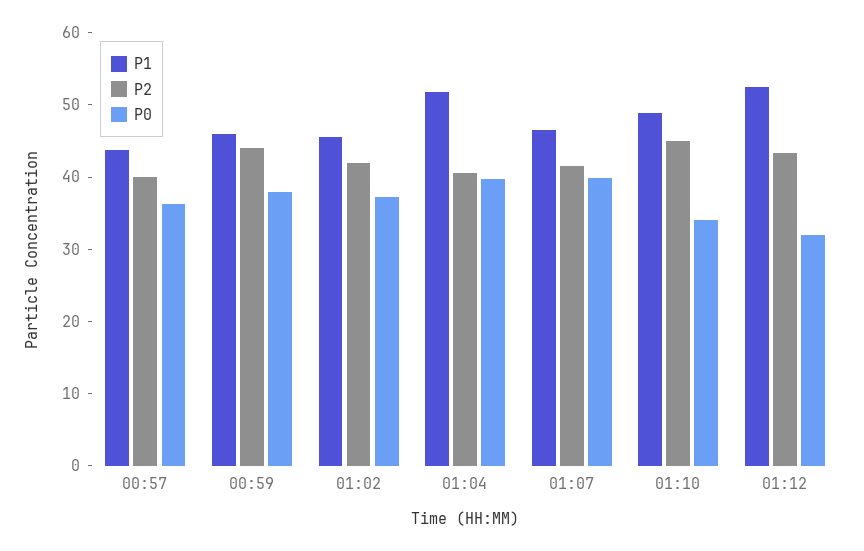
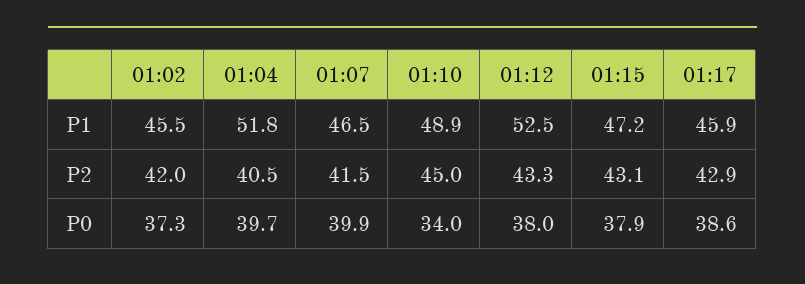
P1, 00:57: 44 -> none
P2, 00:57: 40 -> none
P0, 00:57: 36 -> none
P1, 00:59: 46 -> none
P2, 00:59: 44 -> none
P0, 00:59: 38 -> none
P0, 01:12: 32 -> 38
P1, 01:15: none -> 47.2
P1, 01:17: none -> 45.9
P2, 01:15: none -> 43.1
P2, 01:17: none -> 42.9
P0, 01:15: none -> 37.9
P0, 01:17: none -> 38.6

